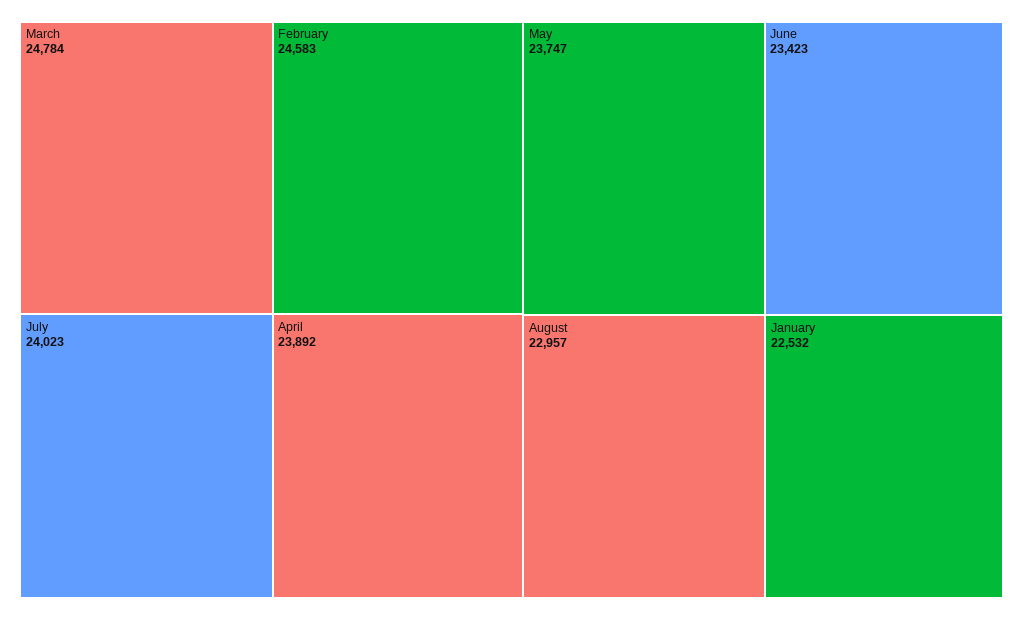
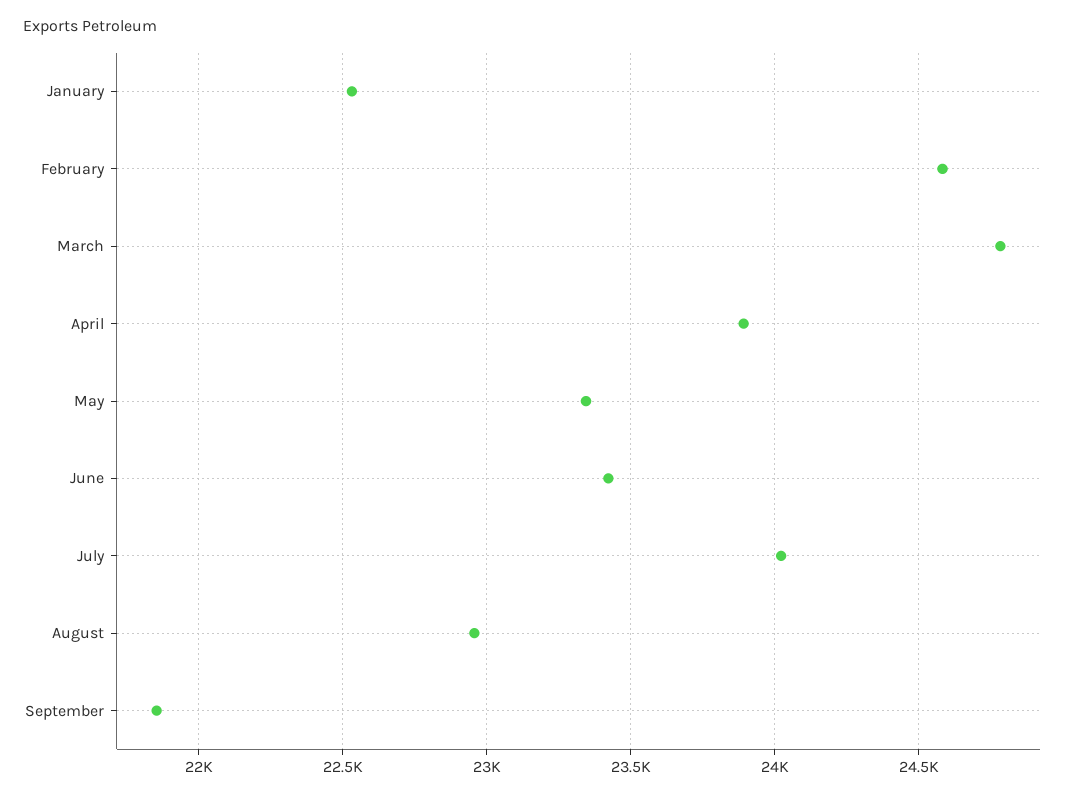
May: 23747 -> 23350
September: none -> 21850

